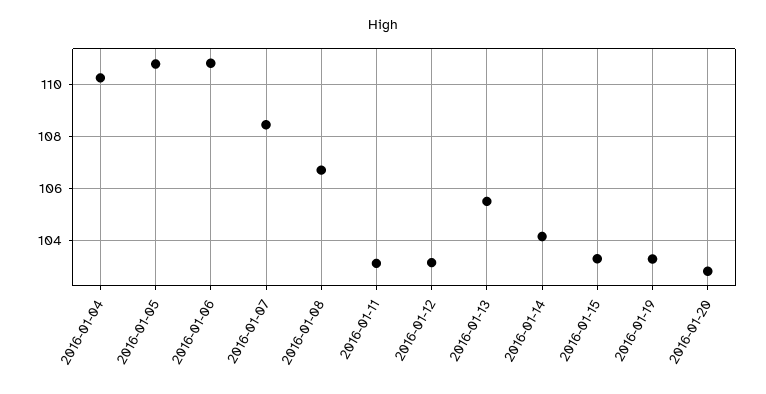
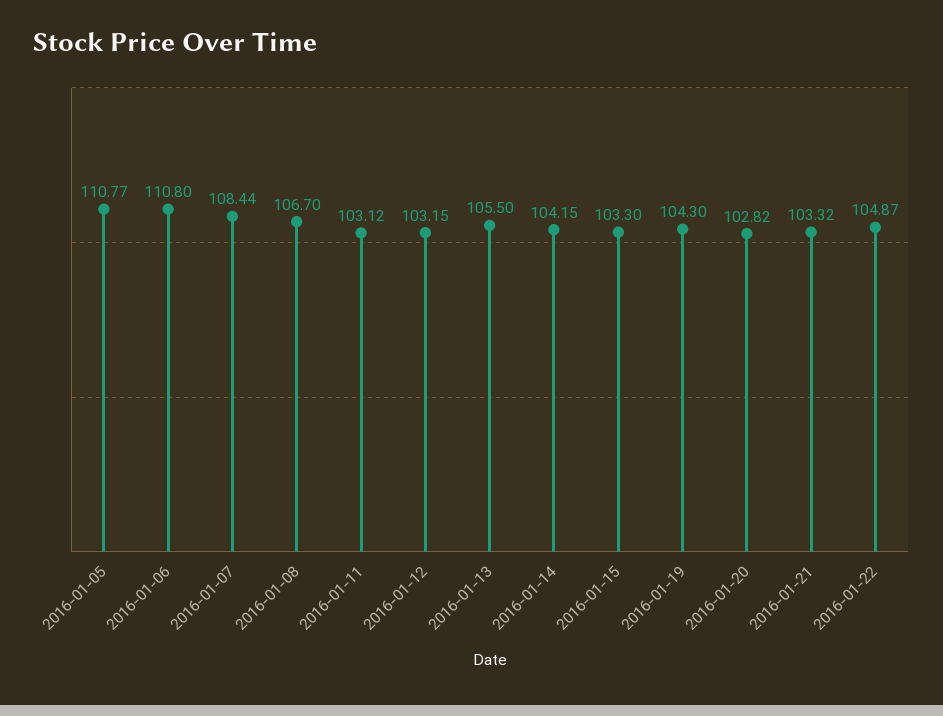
2016-01-04: 110.25 -> none
2016-01-19: 103.25 -> 104.3
2016-01-21: none -> 103.32
2016-01-22: none -> 104.87

